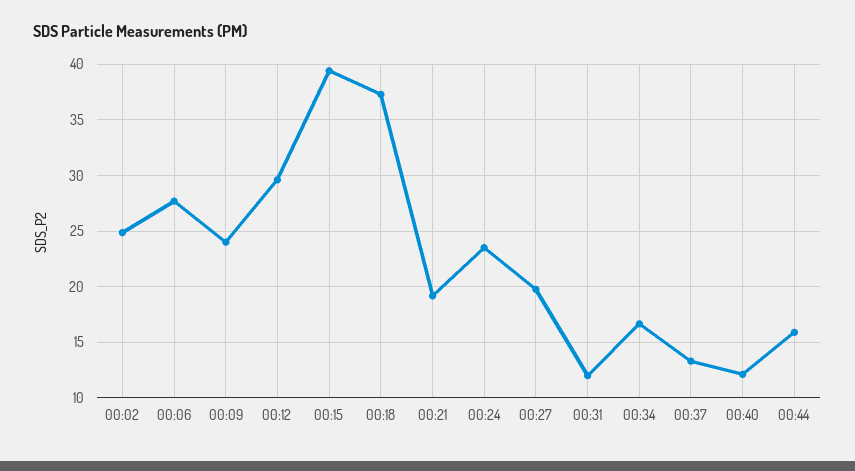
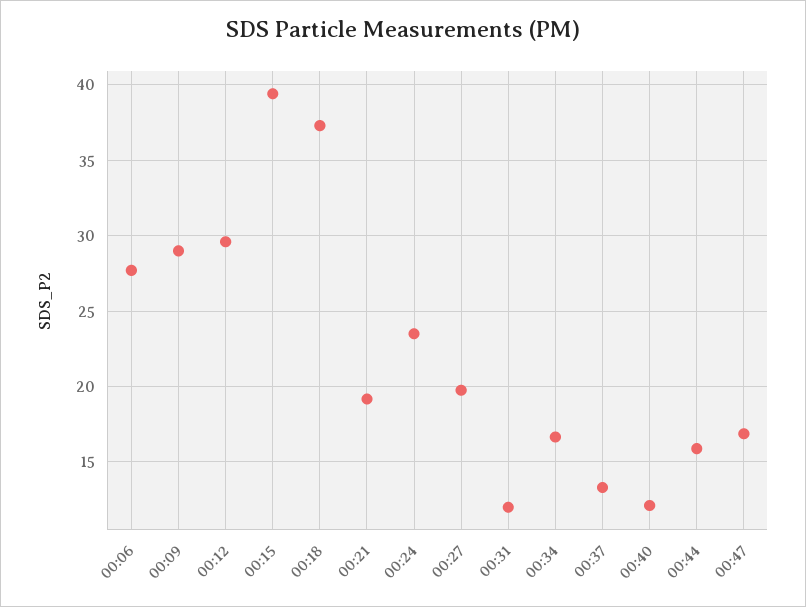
00:02: 25 -> none
00:09: 24 -> 29
00:47: none -> 17

